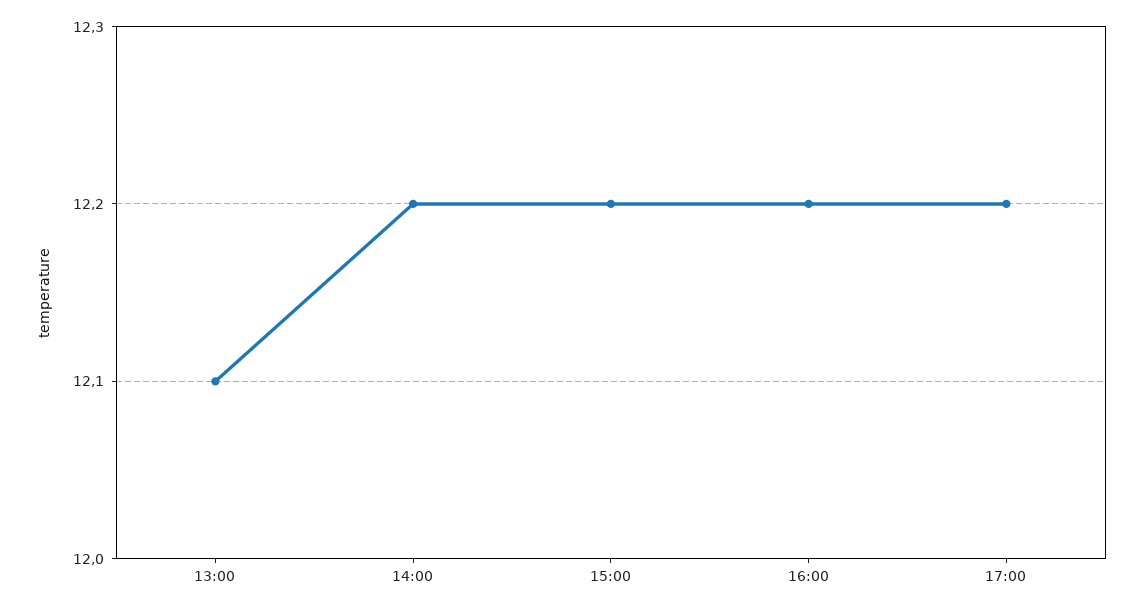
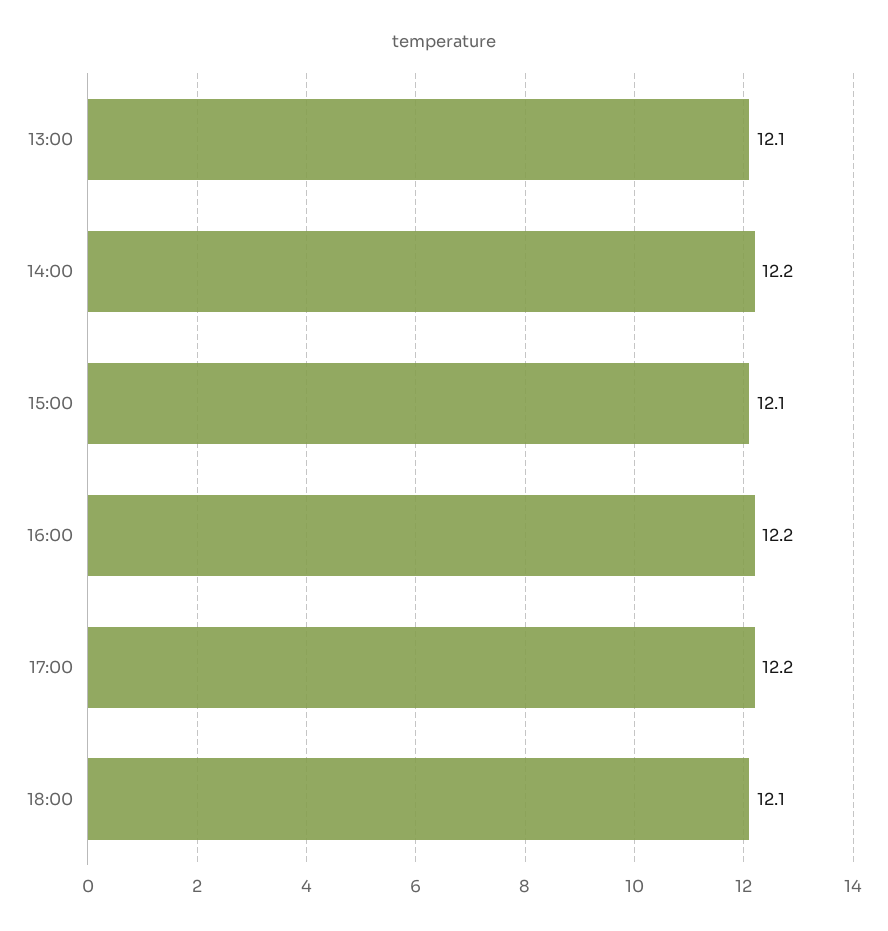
15:00: 12.2 -> 12.1
18:00: none -> 12.1

